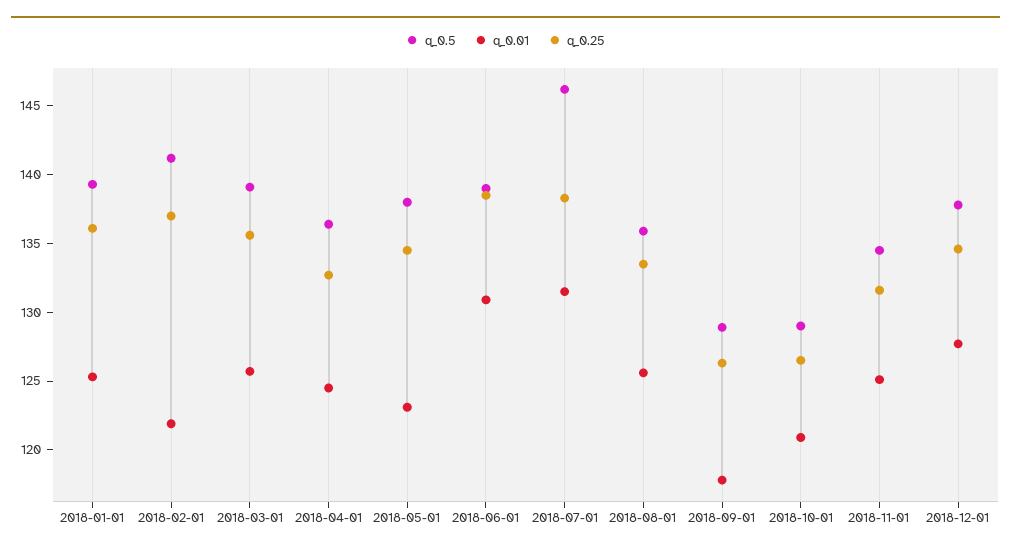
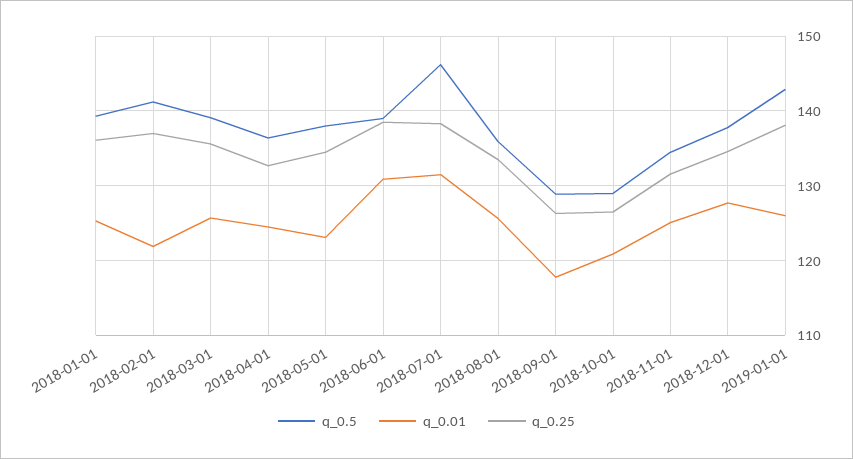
q_0.5, 2019-01-01: none -> 143
q_0.01, 2019-01-01: none -> 126
q_0.25, 2019-01-01: none -> 138

